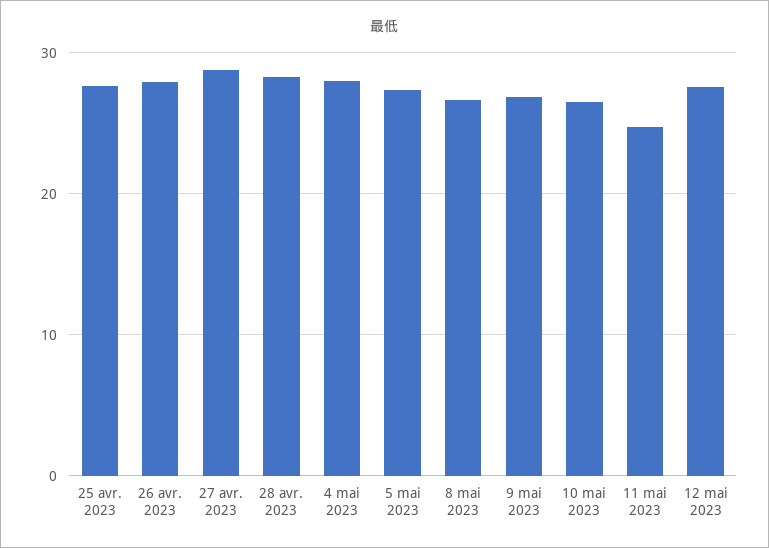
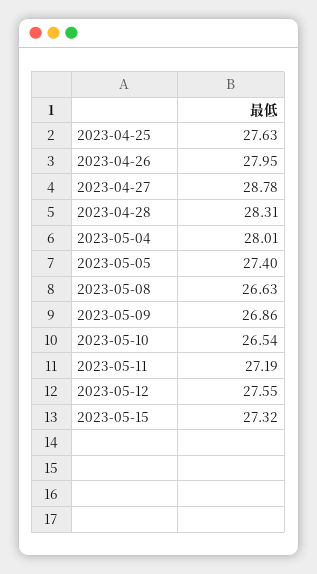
11 mai 2023: 25 -> 27.19
2023-05-15: none -> 27.32

